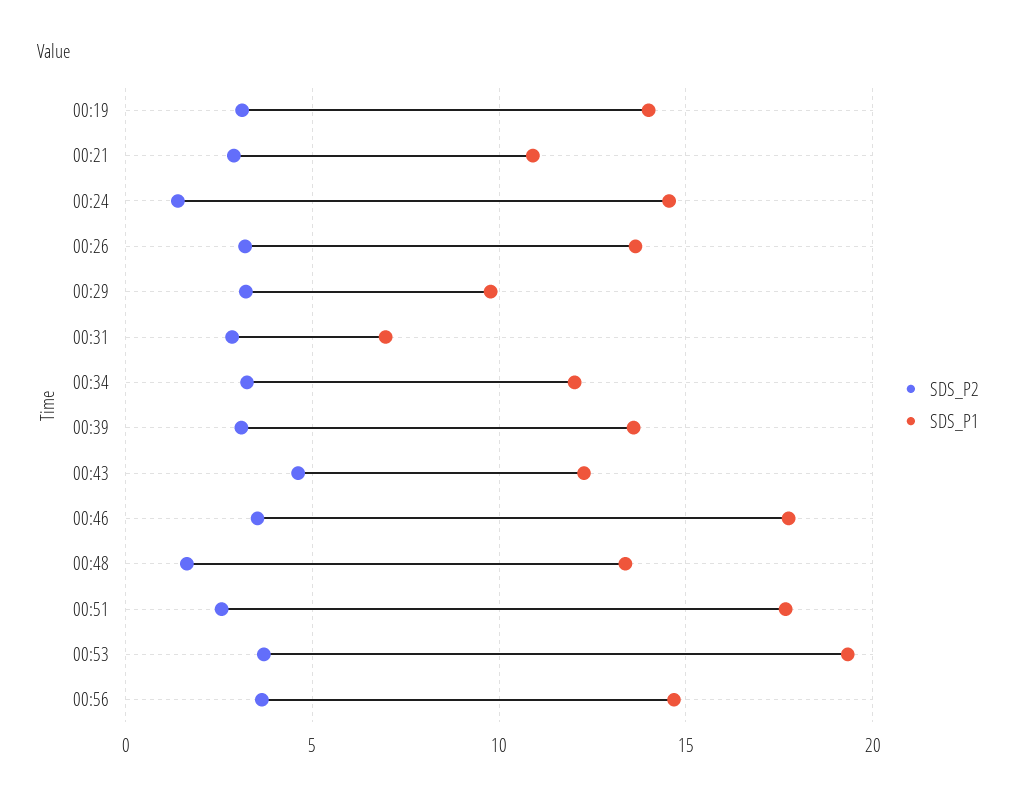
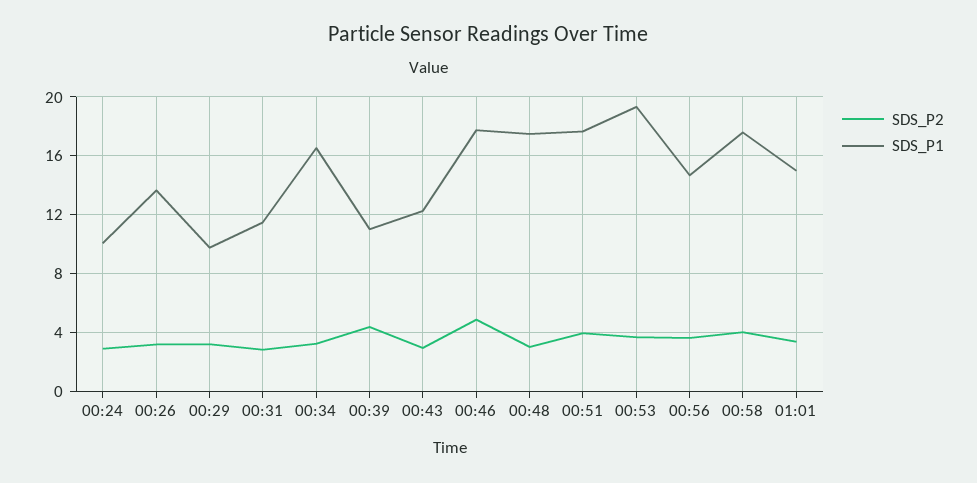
SDS_P2, 00:19: 3 -> none
SDS_P1, 00:19: 14 -> none
SDS_P2, 00:21: 3 -> none
SDS_P1, 00:21: 11 -> none
SDS_P2, 00:24: 1.5 -> 3
SDS_P1, 00:24: 14.5 -> 10
SDS_P1, 00:31: 7 -> 11.5
SDS_P1, 00:34: 12 -> 16.5
SDS_P2, 00:39: 3 -> 4.5
SDS_P1, 00:39: 13.5 -> 11
SDS_P2, 00:43: 4.5 -> 3
SDS_P2, 00:46: 3.5 -> 5
SDS_P2, 00:48: 1.5 -> 3
SDS_P1, 00:48: 13.5 -> 17.5
SDS_P2, 00:51: 2.5 -> 4
SDS_P2, 00:58: none -> 4
SDS_P1, 00:58: none -> 17.5
SDS_P2, 01:01: none -> 3.5
SDS_P1, 01:01: none -> 15

